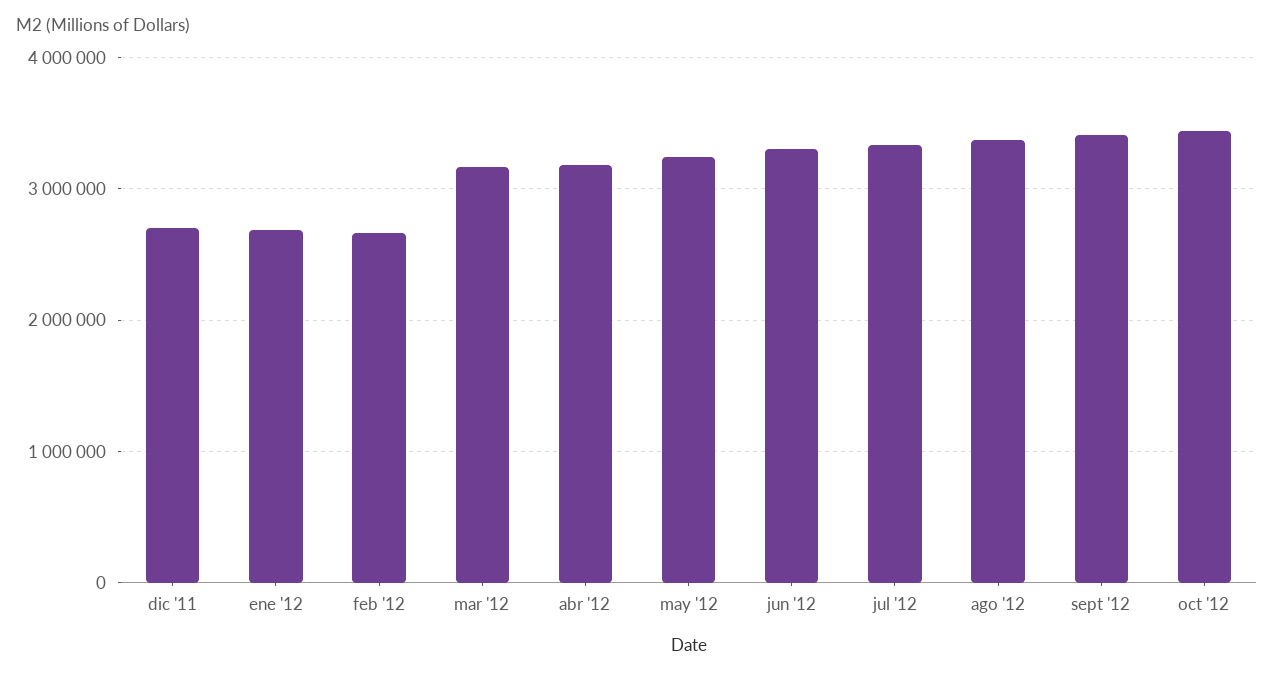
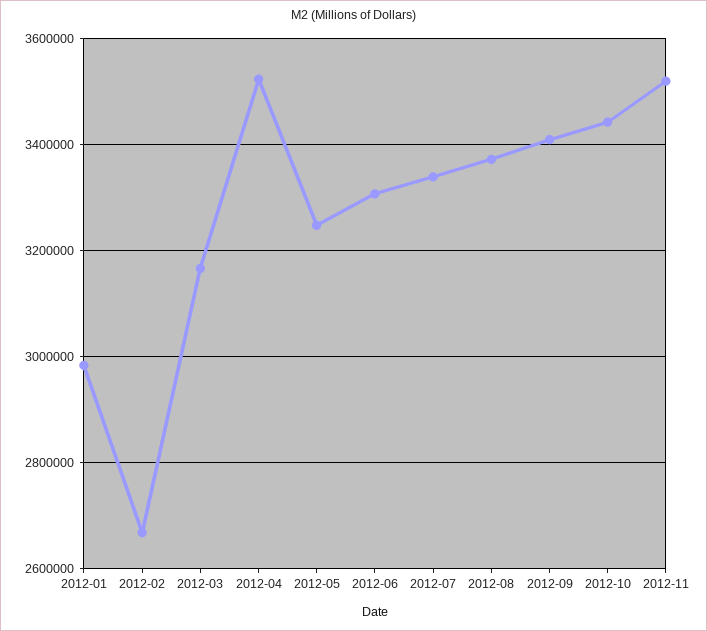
dic '11: 2700000 -> none
ene '12: 2700000 -> 2980000
abr '12: 3200000 -> 3520000
2012-11: none -> 3520000

